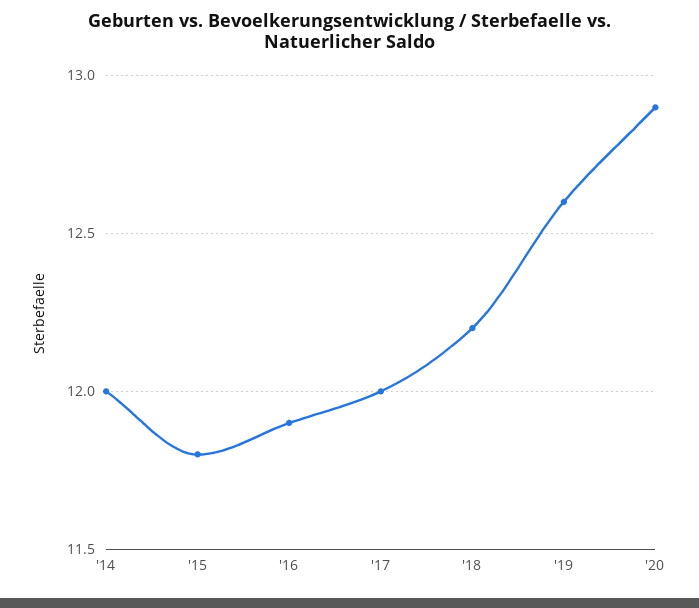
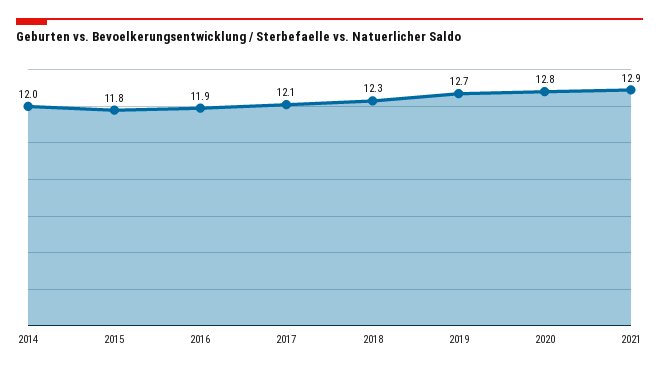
'17: 12 -> 12.1
'18: 12.2 -> 12.3
'19: 12.6 -> 12.7
'20: 12.9 -> 12.8
2021: none -> 12.9

